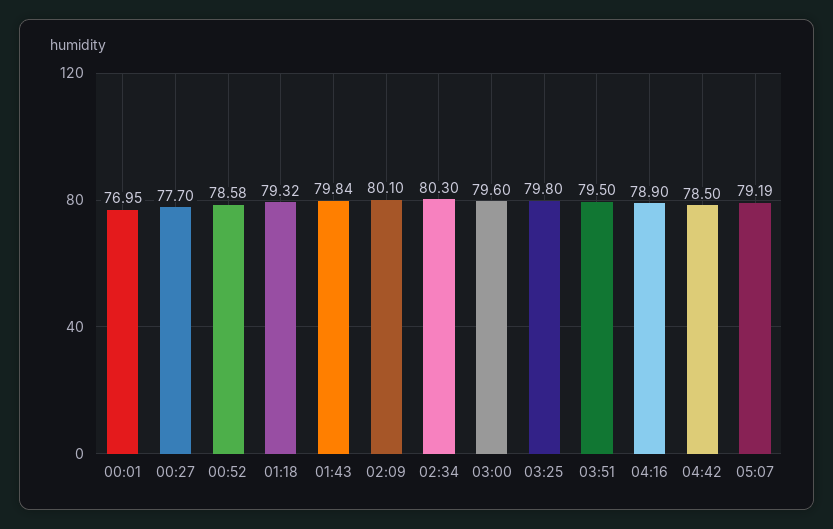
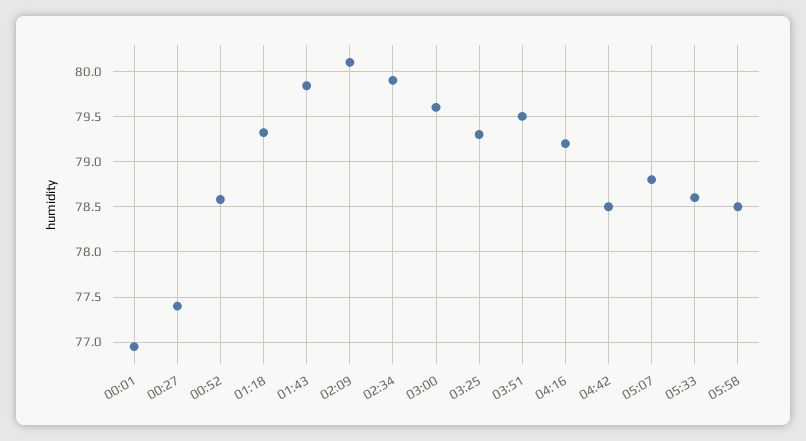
00:27: 77.7 -> 77.4
02:34: 80.3 -> 79.9
03:25: 79.8 -> 79.3
04:16: 78.9 -> 79.2
05:07: 79.19 -> 78.8
05:33: none -> 78.6
05:58: none -> 78.5

